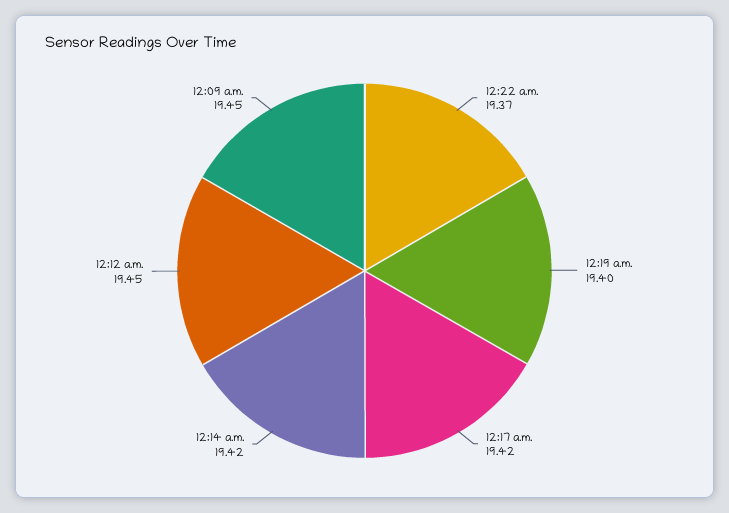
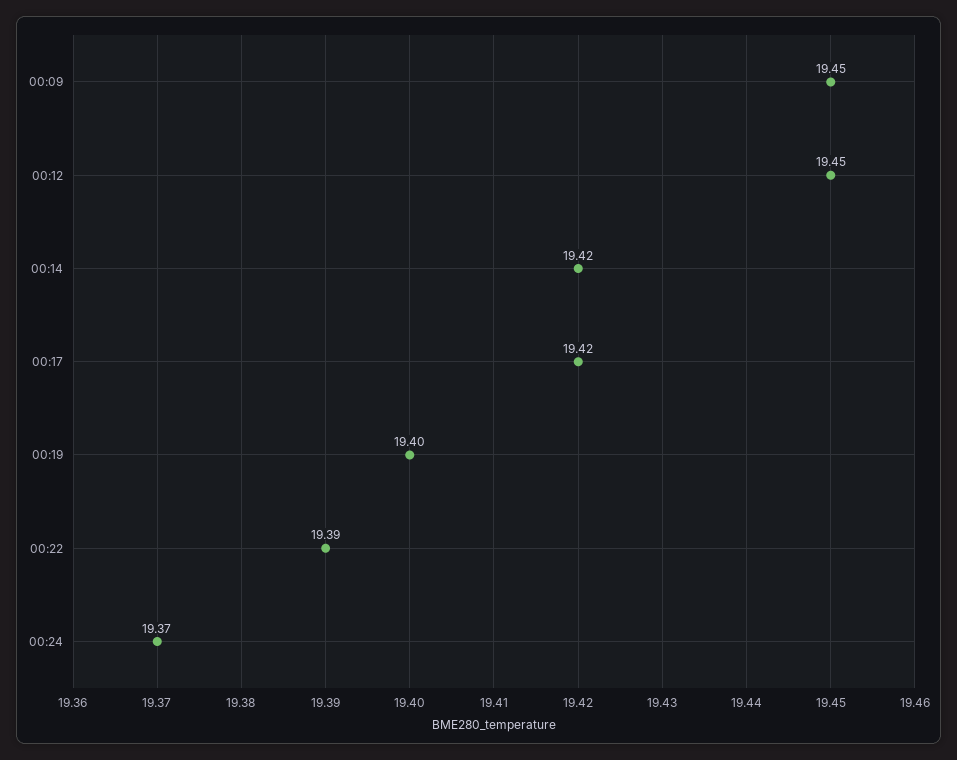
12:22 a.m.: 19.37 -> 19.39
00:24: none -> 19.37

